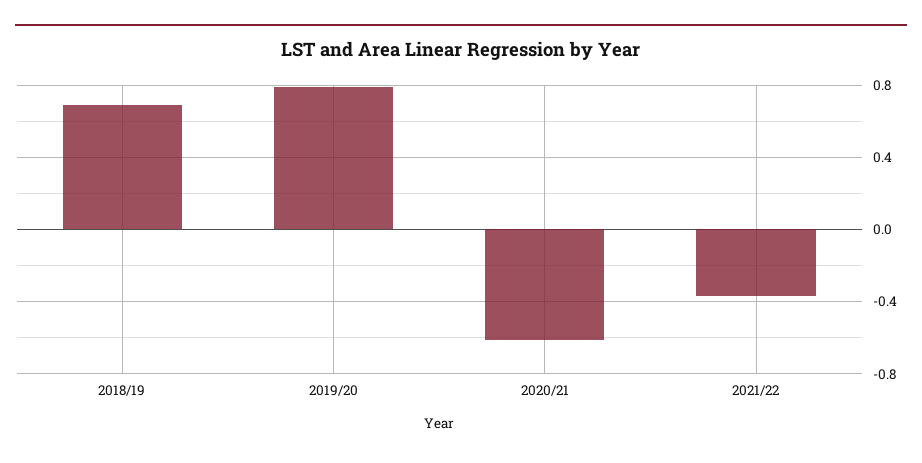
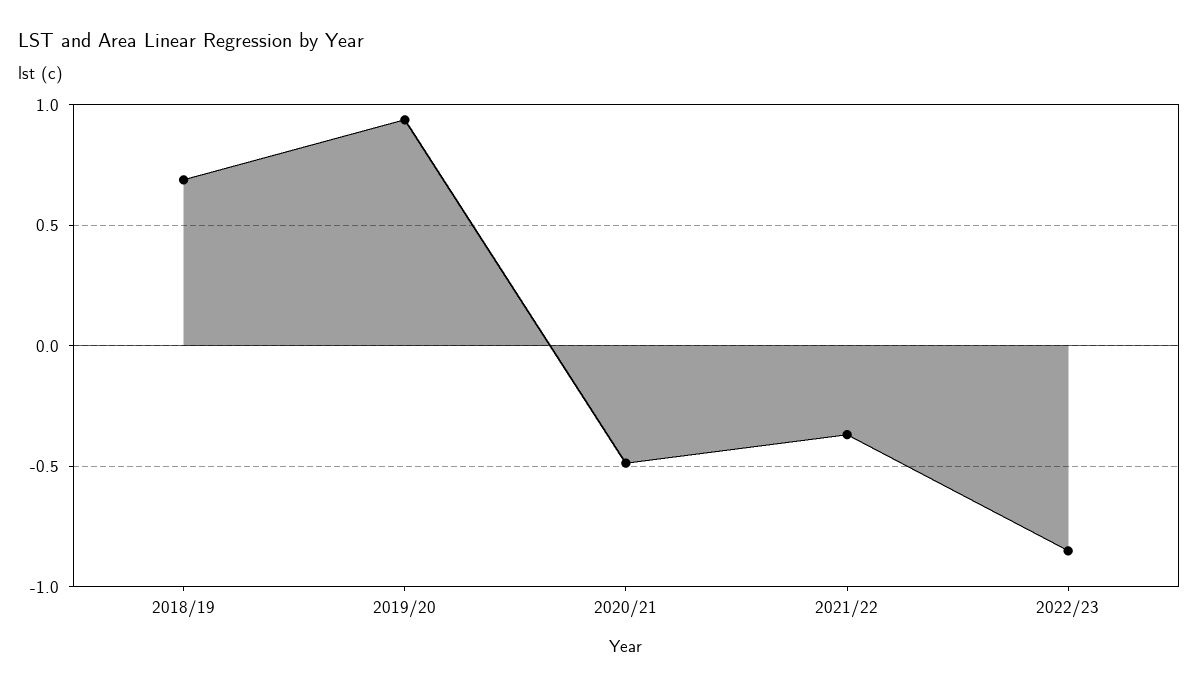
2019/20: 0.8 -> 0.95
2020/21: -0.6 -> -0.5
2022/23: none -> -0.85

